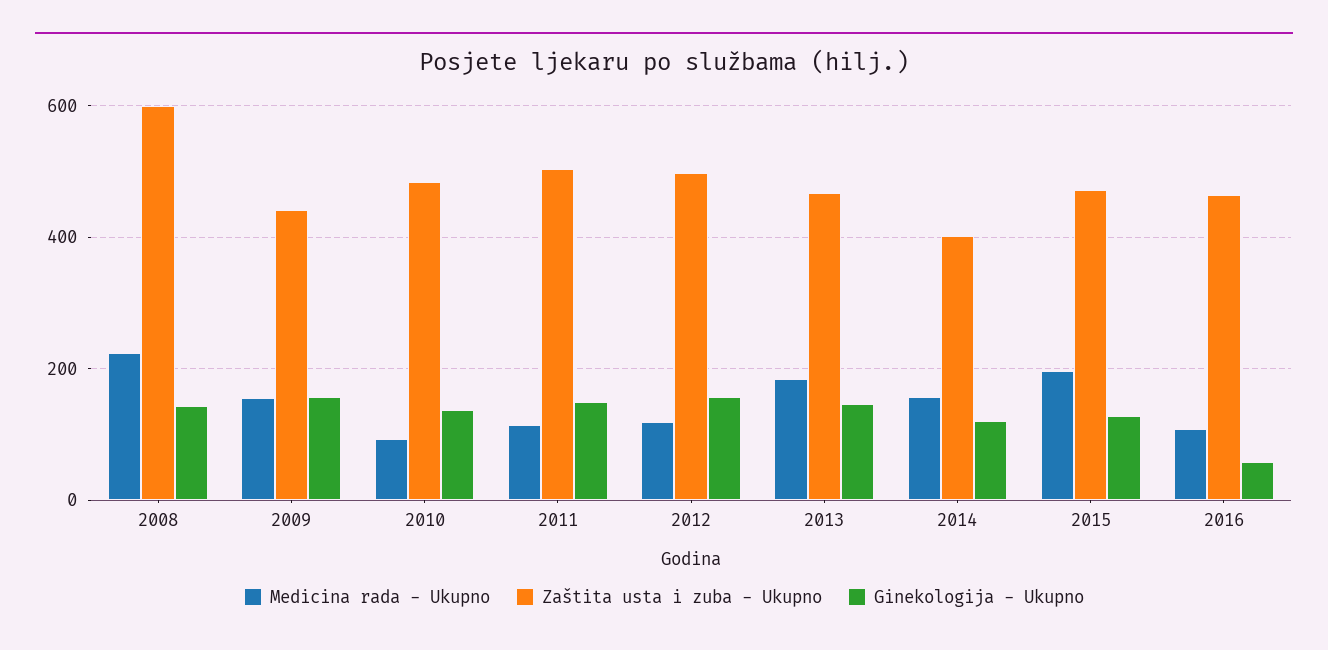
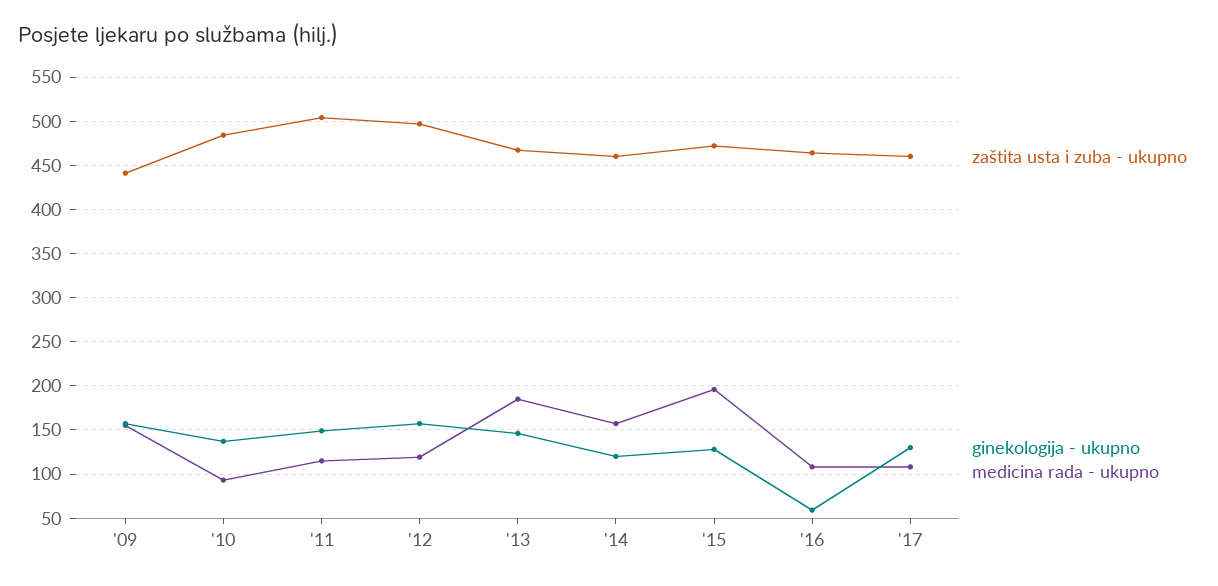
Medicina rada - Ukupno, 2008: 220 -> none
Zaštita usta i zuba - Ukupno, 2008: 600 -> none
Ginekologija - Ukupno, 2008: 140 -> none
Zaštita usta i zuba - Ukupno, 2014: 400 -> 460
Zaštita usta i zuba - Ukupno, '17: none -> 460
Ginekologija - Ukupno, '17: none -> 130
Medicina rada - Ukupno, '17: none -> 110

